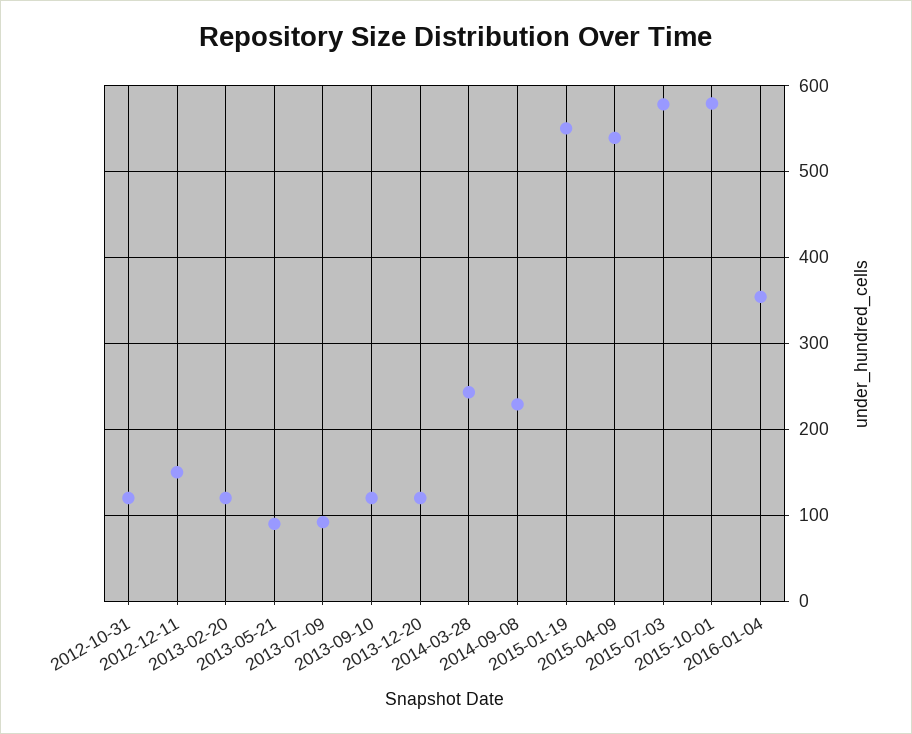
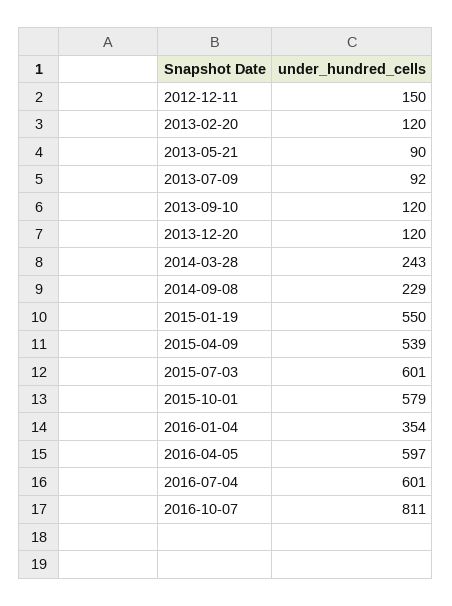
2012-10-31: 120 -> none
2015-07-03: 580 -> 601
2016-04-05: none -> 597
2016-07-04: none -> 601
2016-10-07: none -> 811

